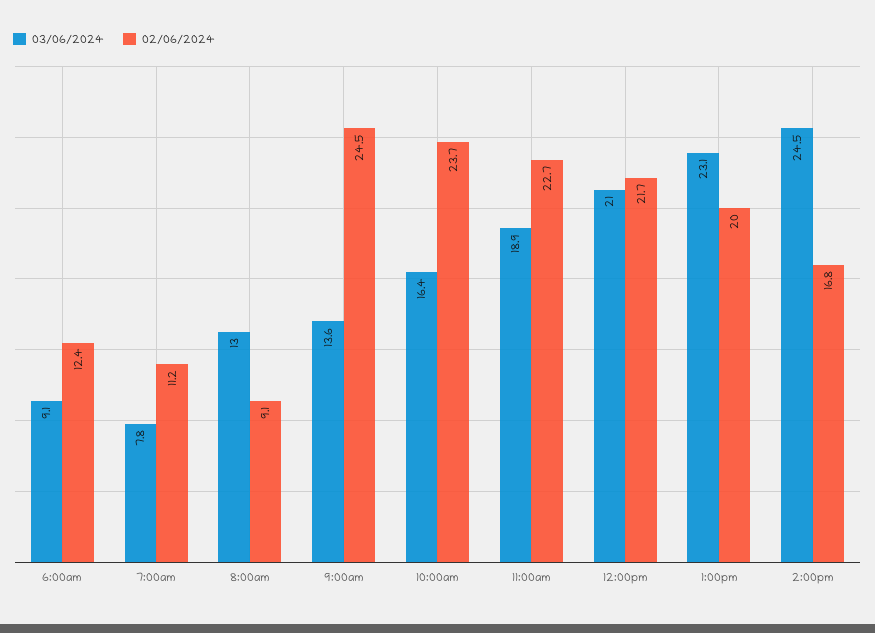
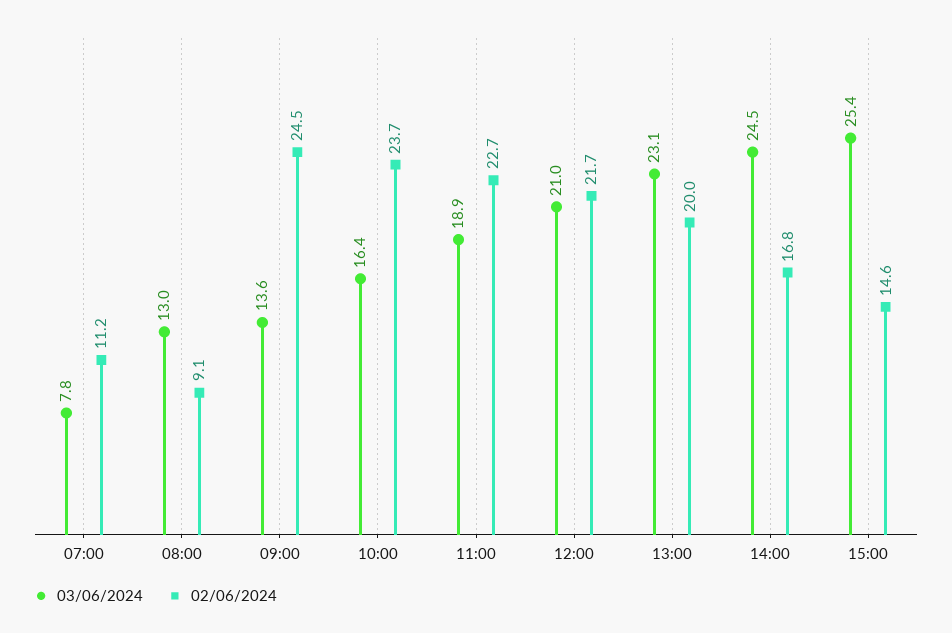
03/06/2024, 6:00am: 9.1 -> none
02/06/2024, 6:00am: 12.4 -> none
03/06/2024, 15:00: none -> 25.4
02/06/2024, 15:00: none -> 14.6

